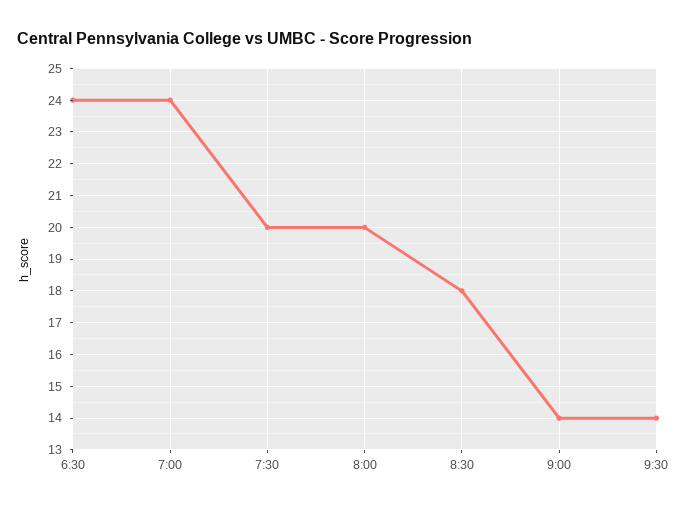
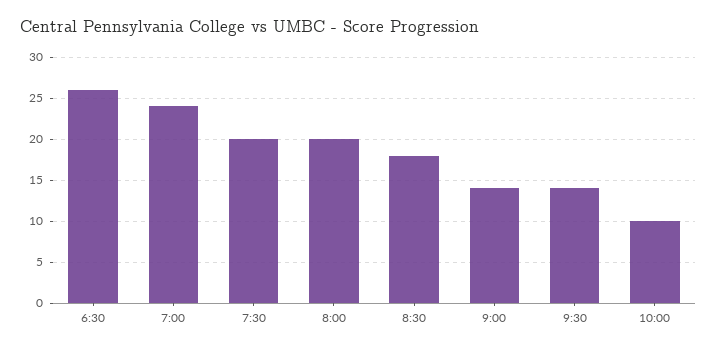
6:30: 24 -> 26
10:00: none -> 10

